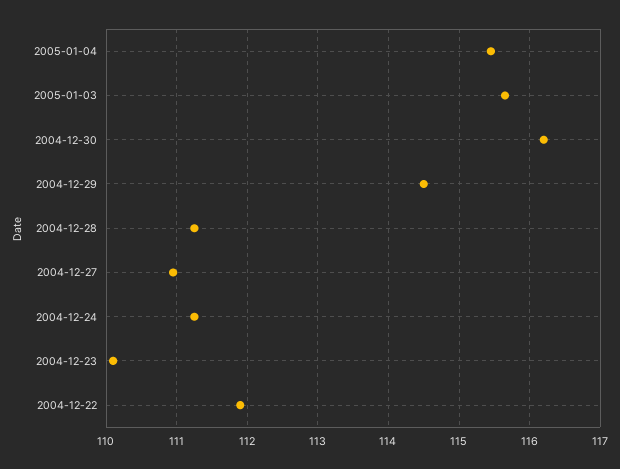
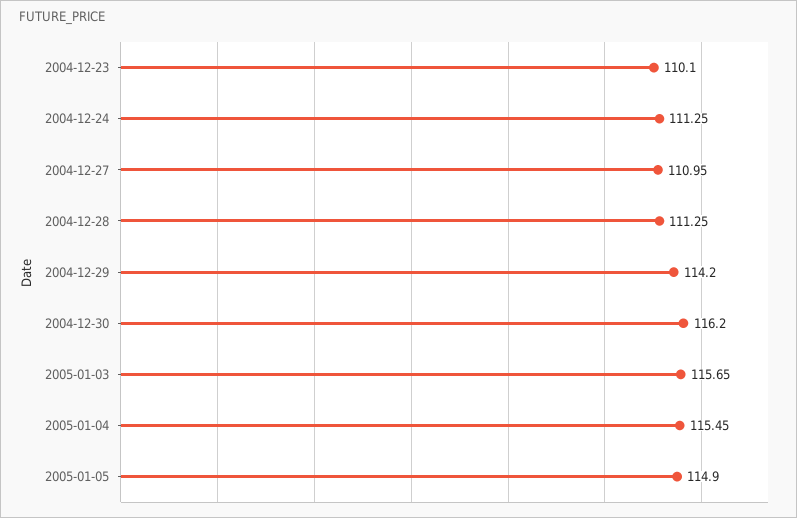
2004-12-29: 114.5 -> 114.2
2004-12-22: 111.9 -> none
2005-01-05: none -> 114.9

